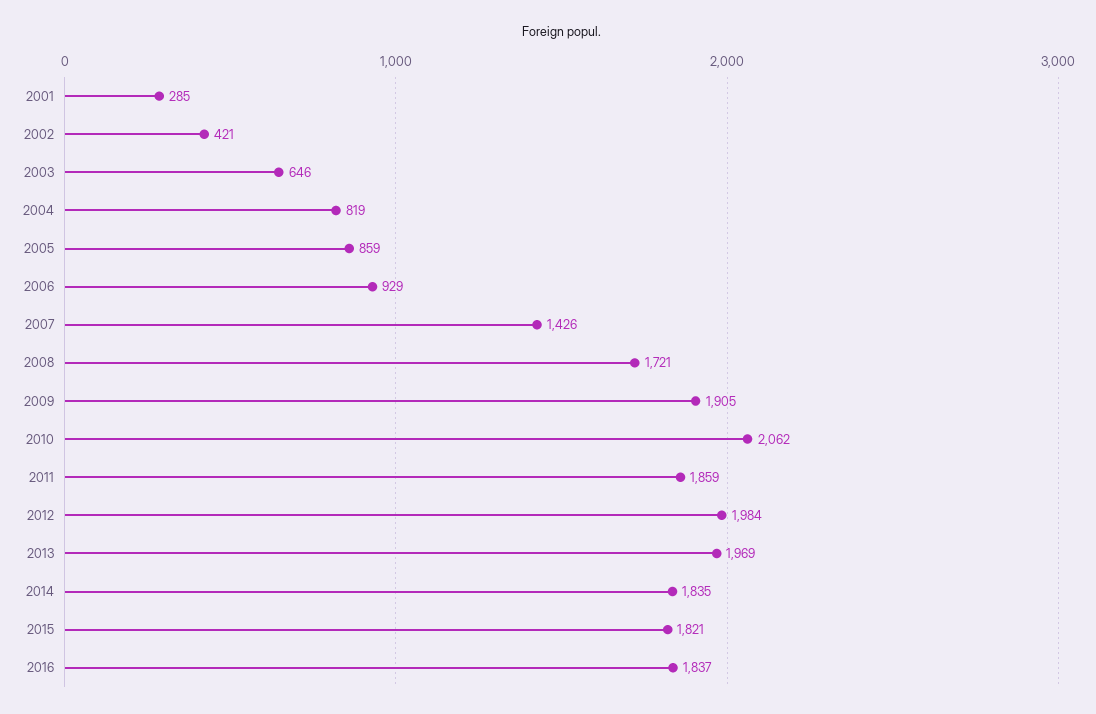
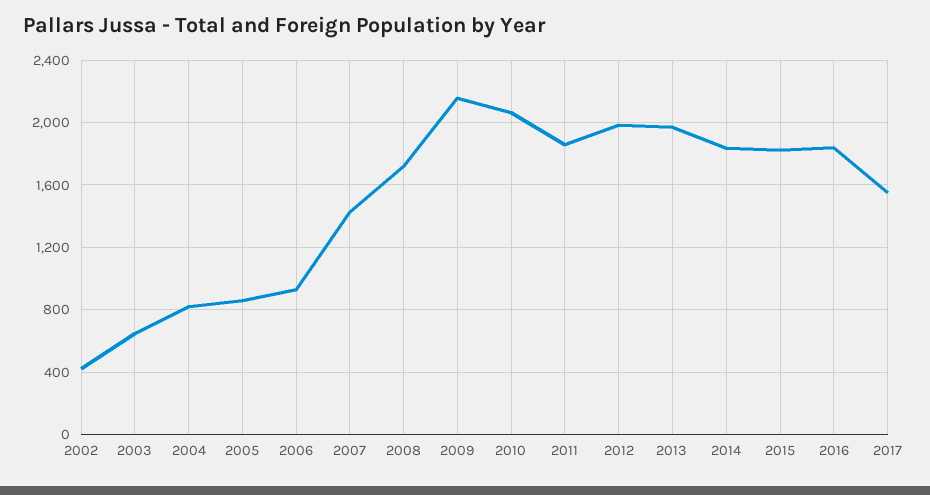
2001: 285 -> none
2009: 1905 -> 2150
2017: none -> 1550

